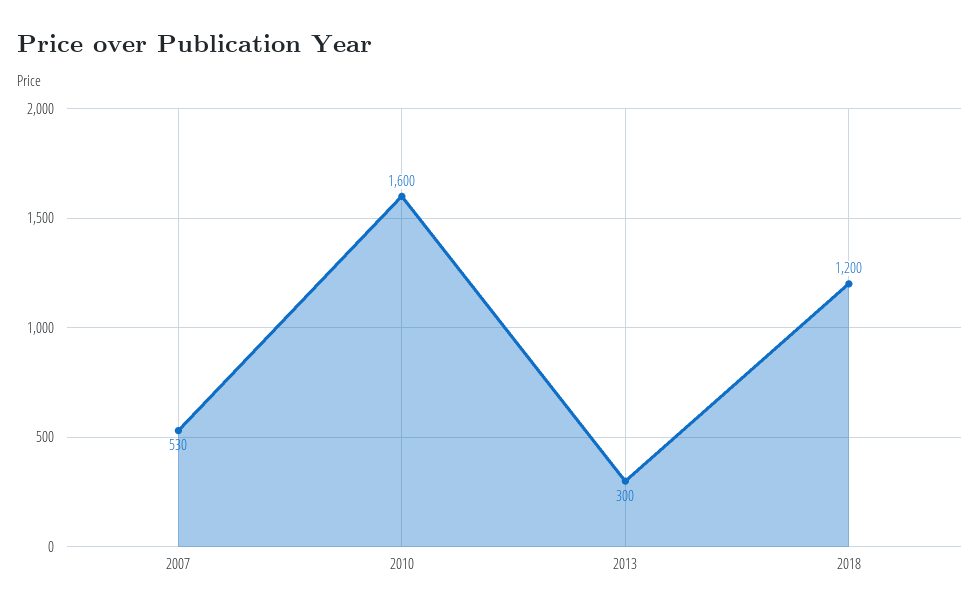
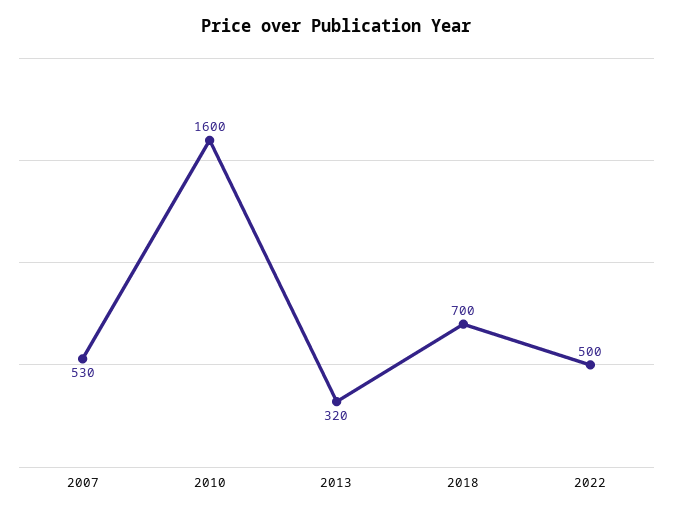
2013: 300 -> 320
2018: 1200 -> 700
2022: none -> 500

